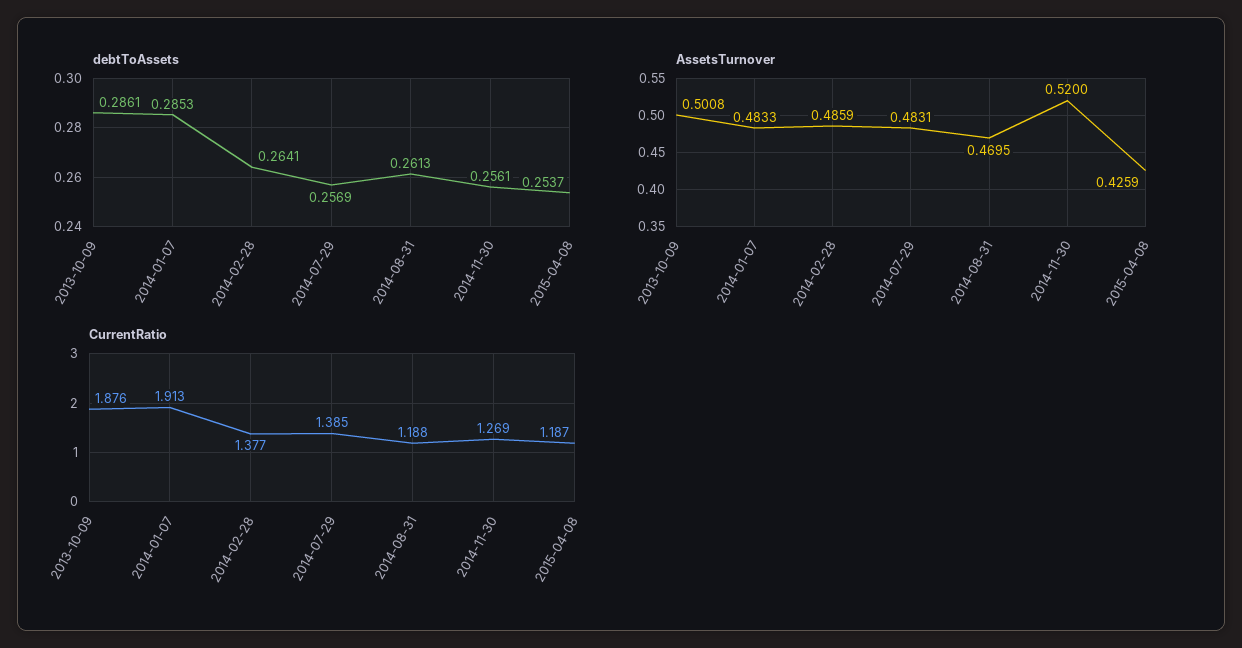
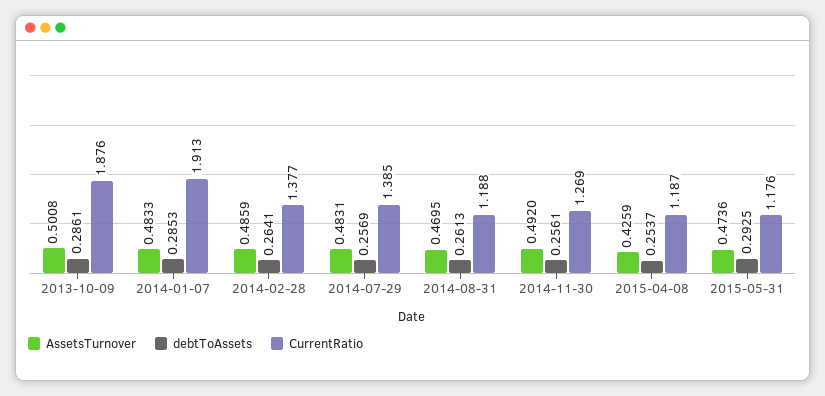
AssetsTurnover, 2014-11-30: 0.52 -> 0.492
AssetsTurnover, 2015-05-31: none -> 0.4736
debtToAssets, 2015-05-31: none -> 0.2925
CurrentRatio, 2015-05-31: none -> 1.176

